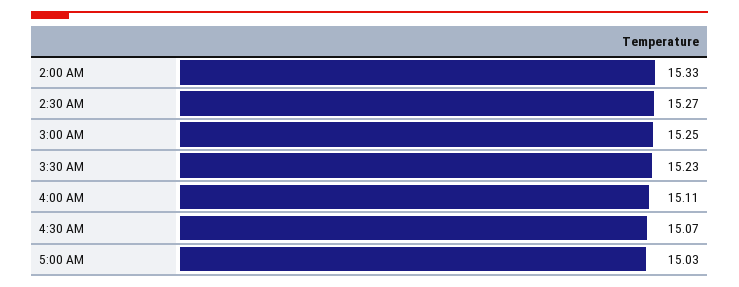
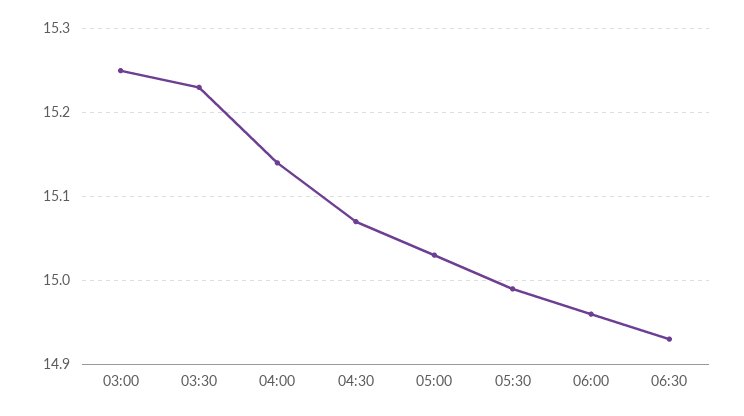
2:00 AM: 15.33 -> none
2:30 AM: 15.27 -> none
4:00 AM: 15.11 -> 15.14
05:30: none -> 14.99
06:00: none -> 14.96
06:30: none -> 14.93

